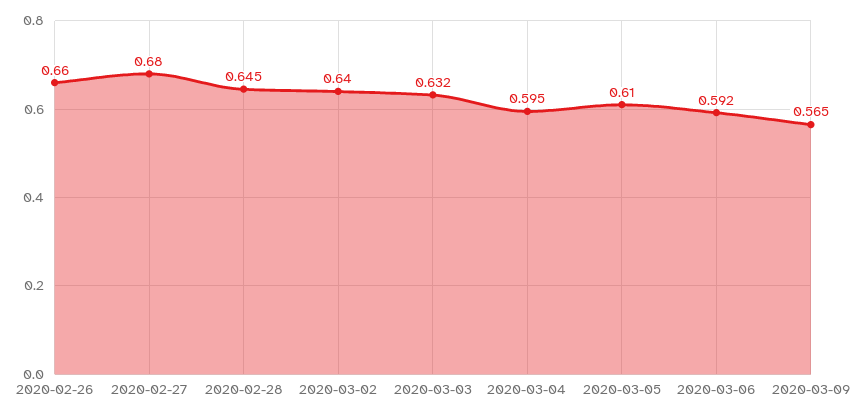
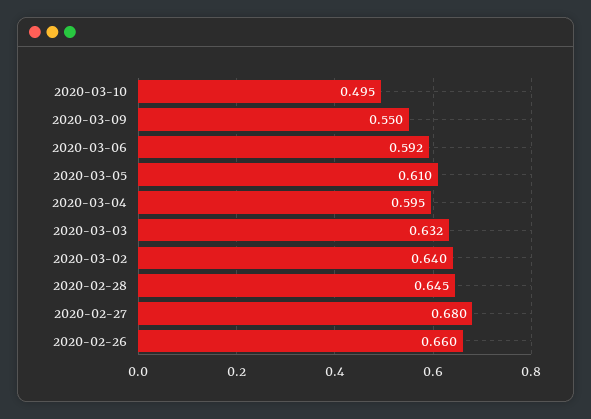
2020-03-09: 0.565 -> 0.55
2020-03-10: none -> 0.495

